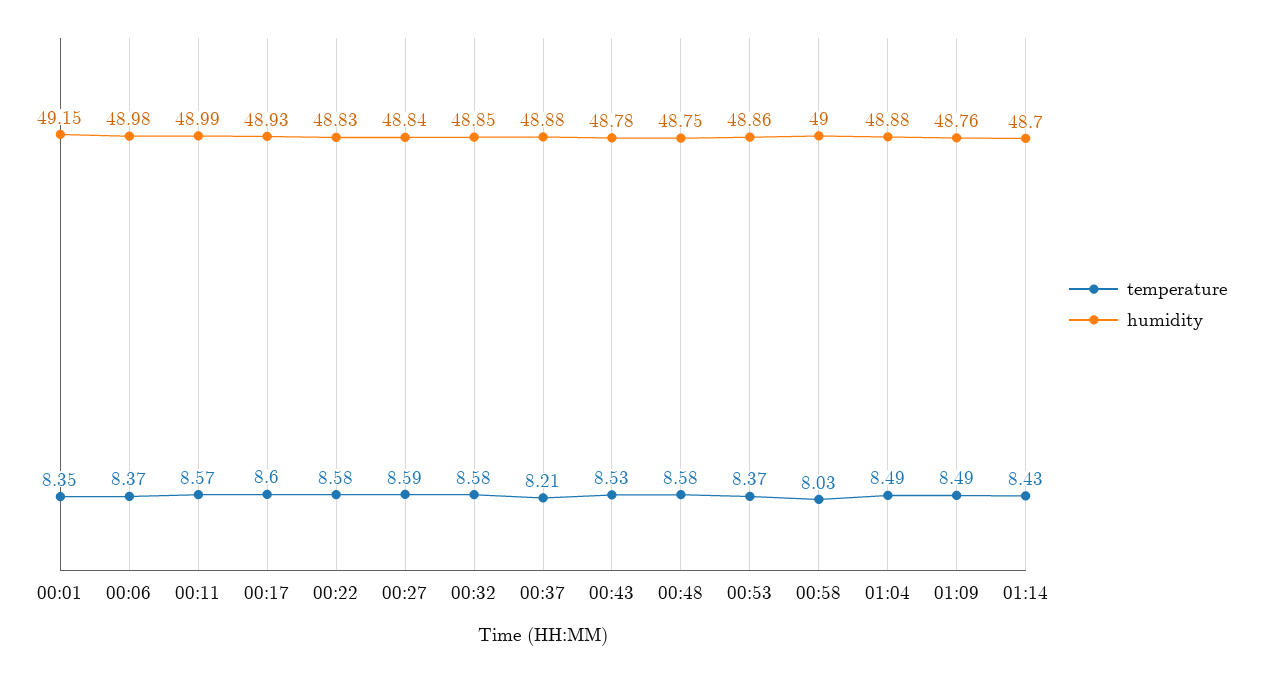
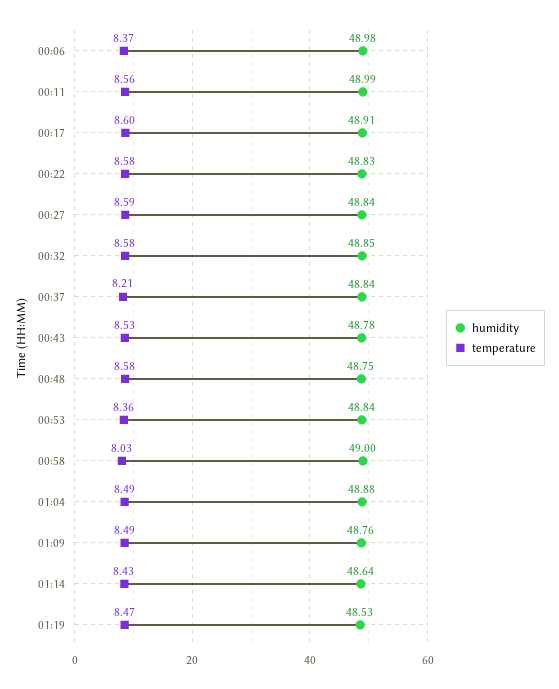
temperature, 00:01: 8.35 -> none
humidity, 00:01: 49.15 -> none
temperature, 00:11: 8.57 -> 8.56
humidity, 00:17: 48.93 -> 48.91
humidity, 00:37: 48.88 -> 48.84
temperature, 00:53: 8.37 -> 8.36
humidity, 00:53: 48.86 -> 48.84
humidity, 01:14: 48.7 -> 48.64
humidity, 01:19: none -> 48.53
temperature, 01:19: none -> 8.47

